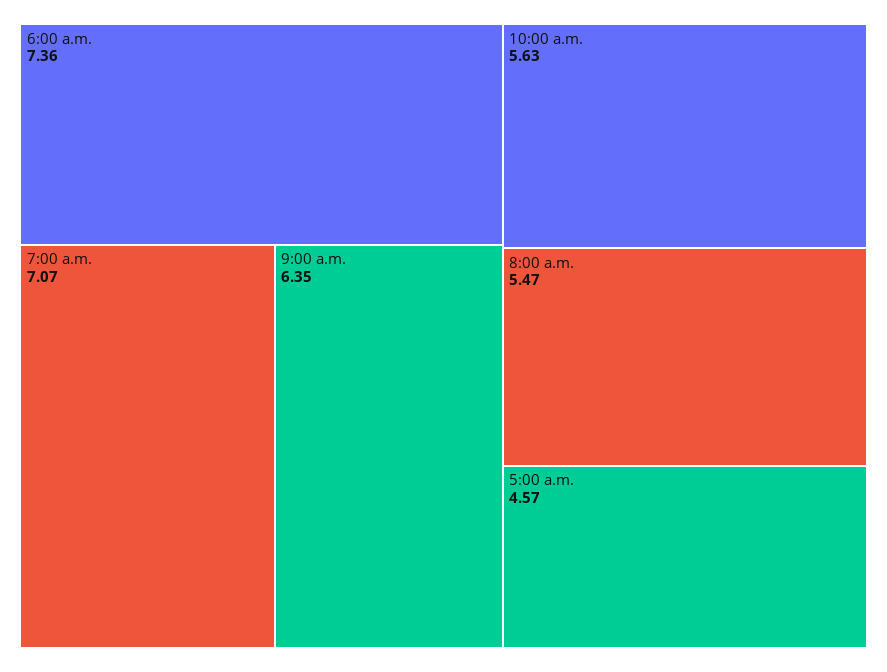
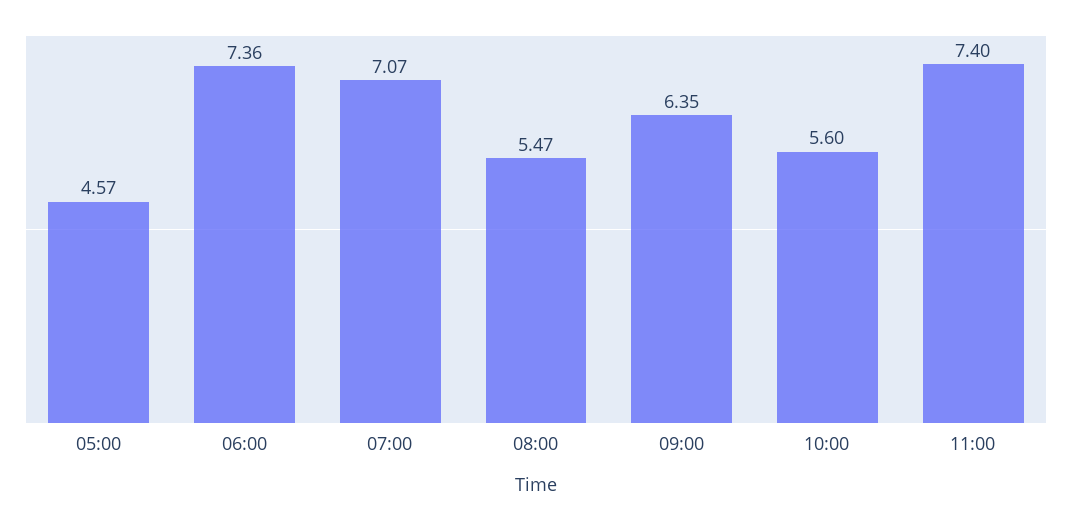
10:00 a.m.: 5.63 -> 5.6
11:00: none -> 7.4

